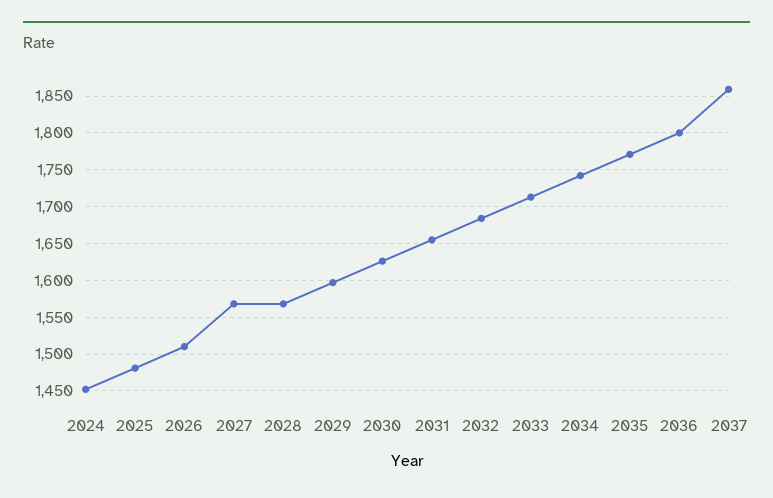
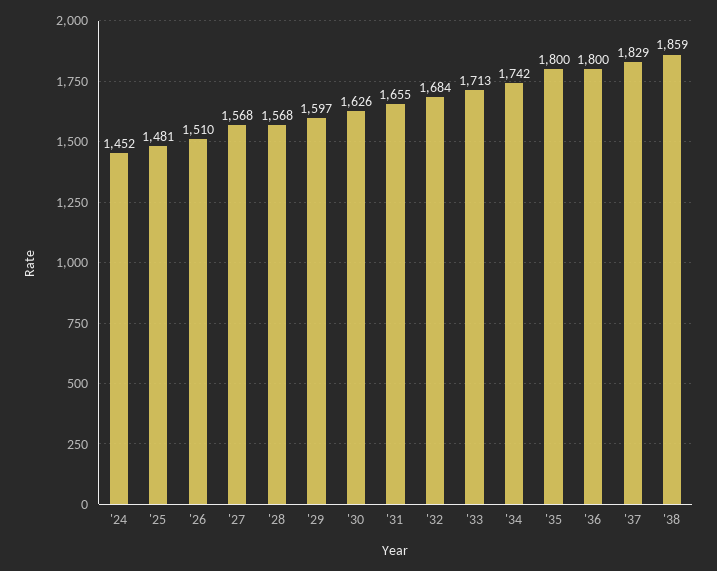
2035: 1770 -> 1800
2037: 1860 -> 1829
'38: none -> 1859

